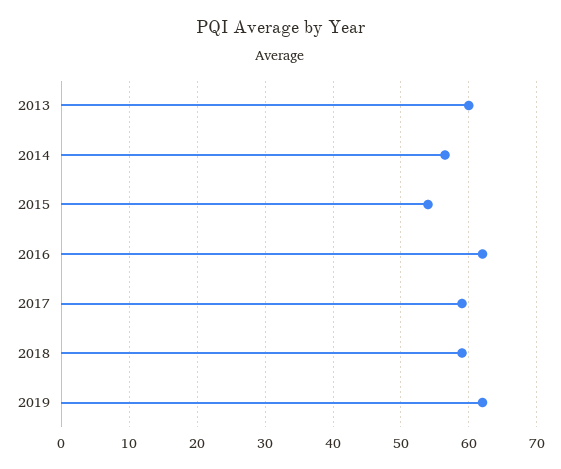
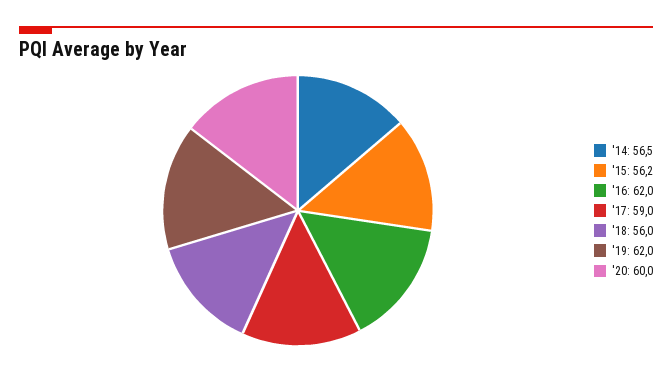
2013: 60 -> none
2015: 54 -> 56.2
2018: 59 -> 56
'20: none -> 60

